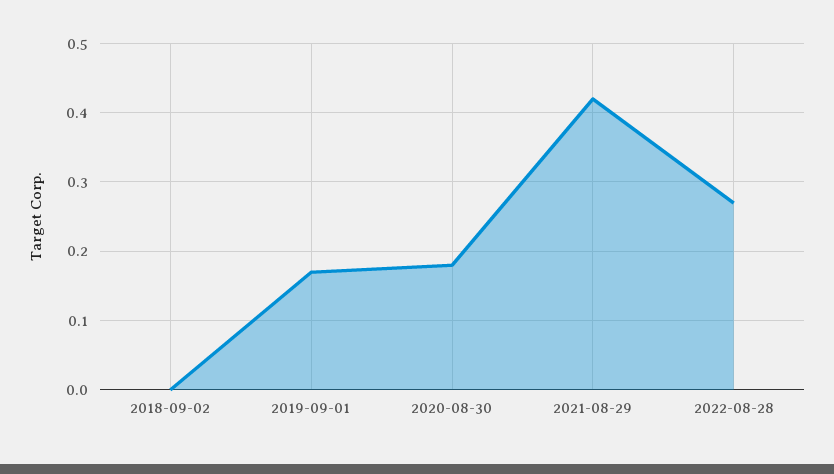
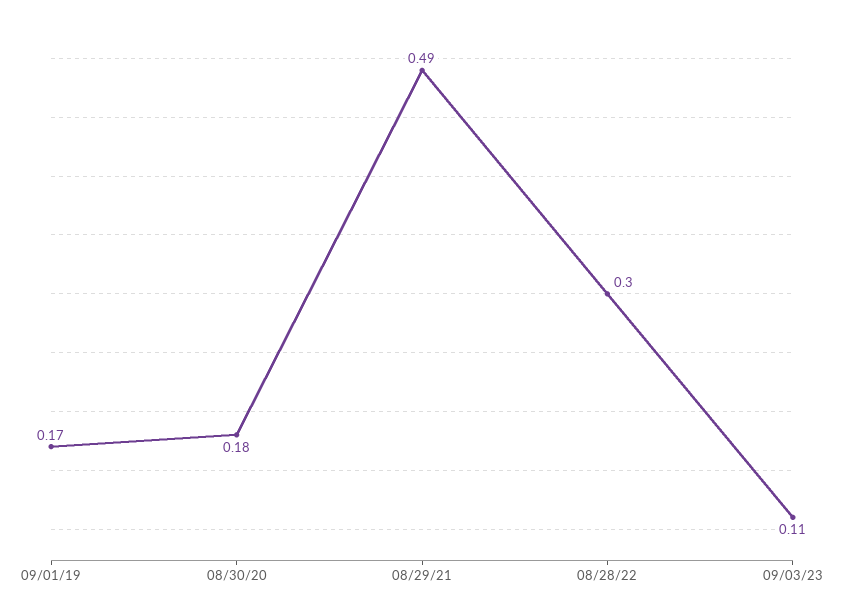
2018-09-02: 0 -> none
2021-08-29: 0.42 -> 0.49
2022-08-28: 0.27 -> 0.3
09/03/23: none -> 0.11

